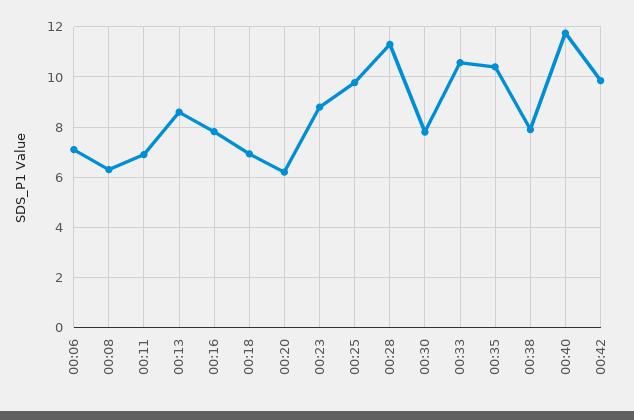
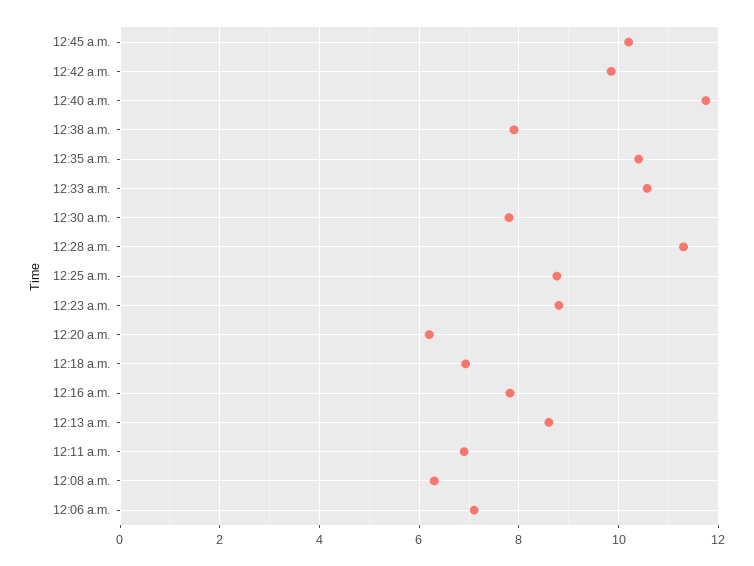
00:25: 9.75 -> 8.8
12:45 a.m.: none -> 10.2

